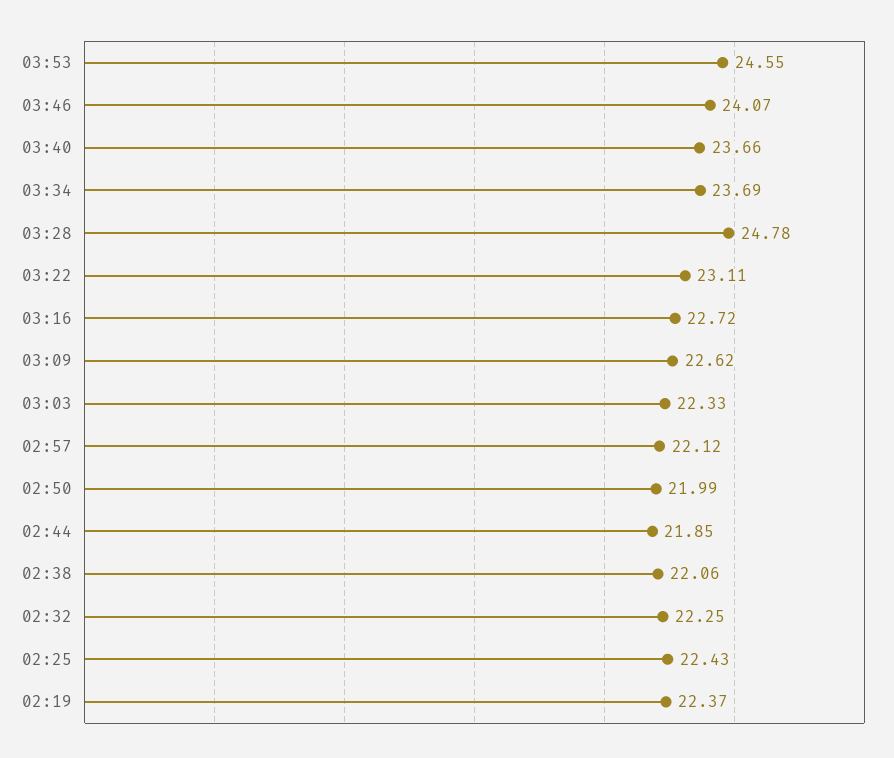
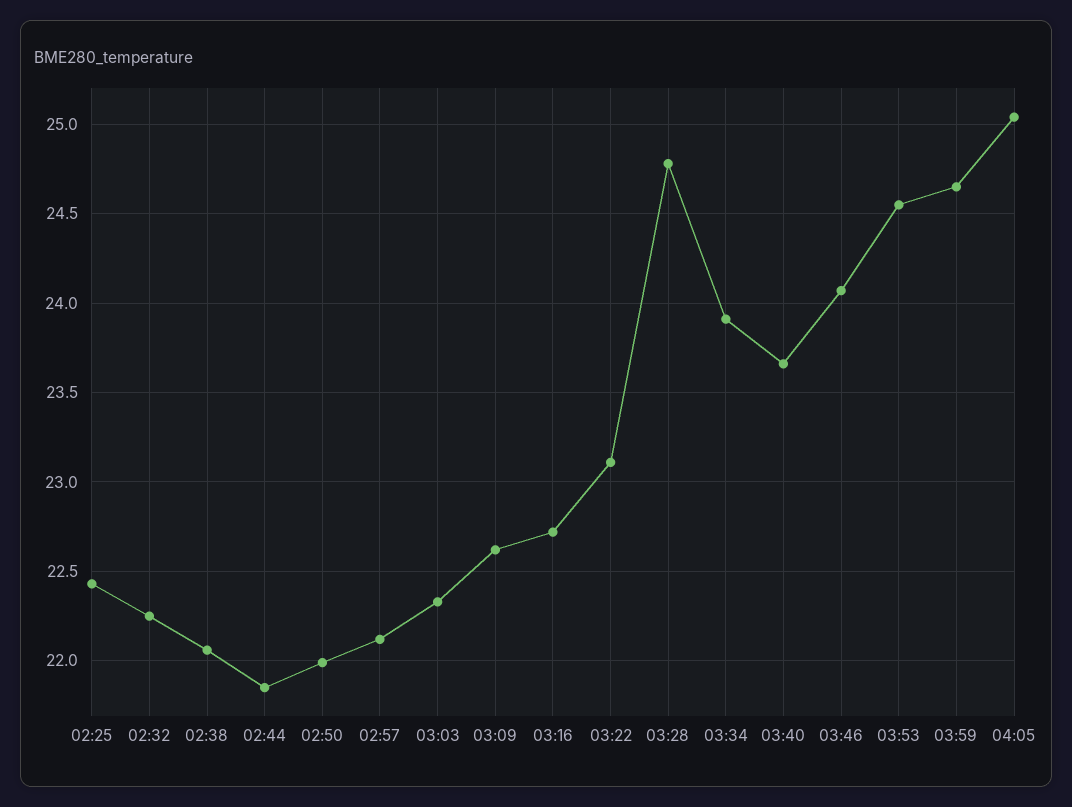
03:34: 23.69 -> 23.9
02:19: 22.37 -> none
03:59: none -> 24.65
04:05: none -> 25.05

